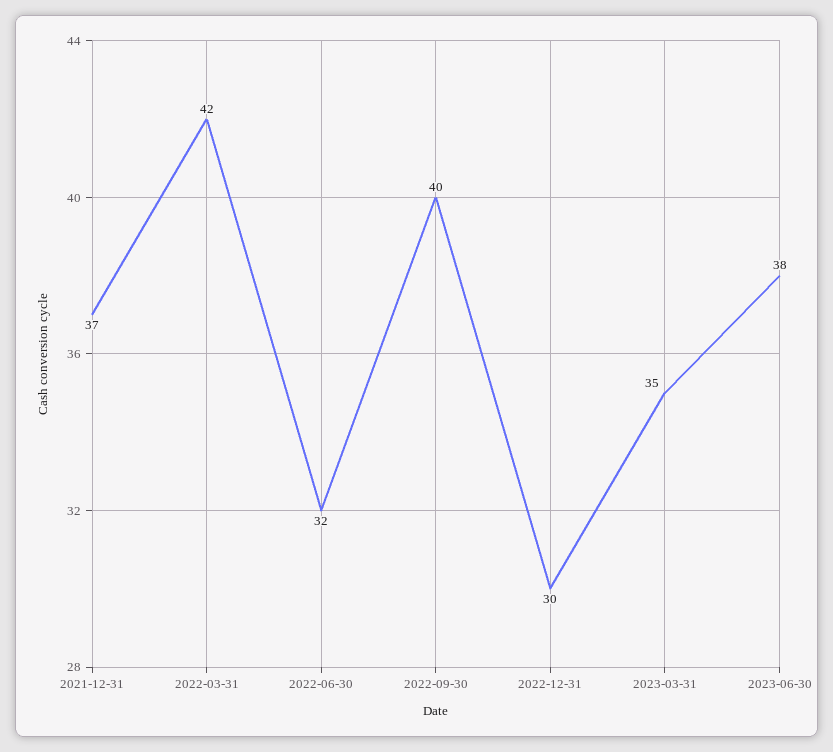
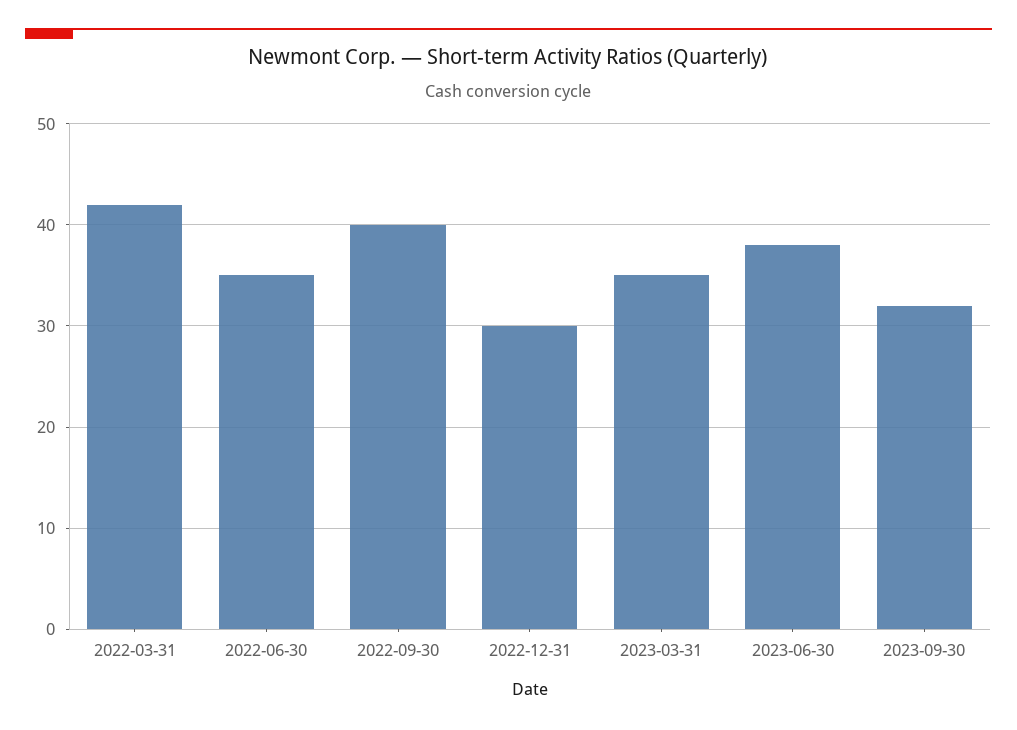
2021-12-31: 37 -> none
2022-06-30: 32 -> 35
2023-09-30: none -> 32

